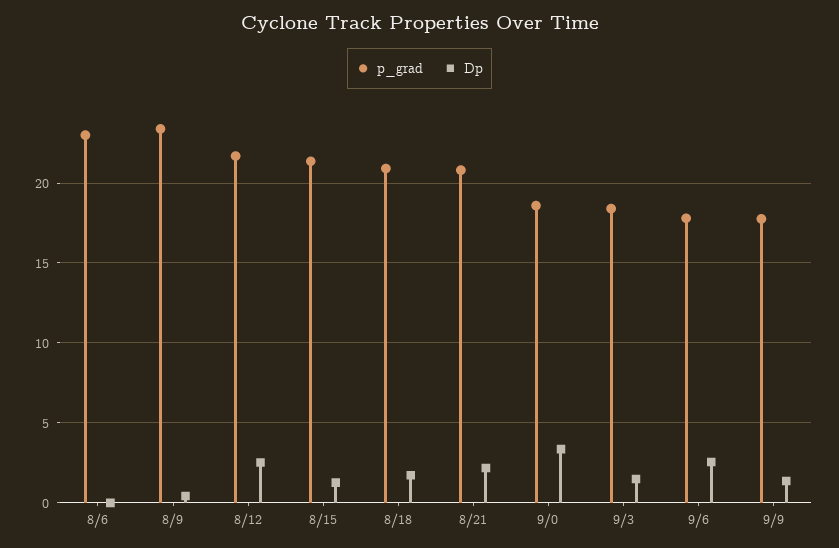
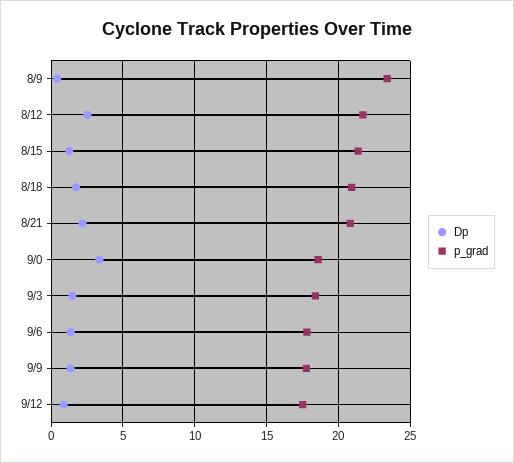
p_grad, 8/6: 23 -> none
Dp, 8/6: 0 -> none
Dp, 9/6: 2.5 -> 1.5
Dp, 9/12: none -> 1
p_grad, 9/12: none -> 17.5

